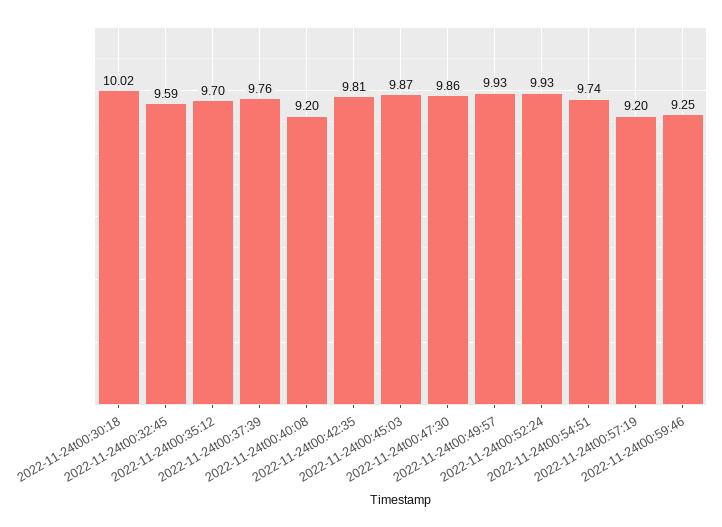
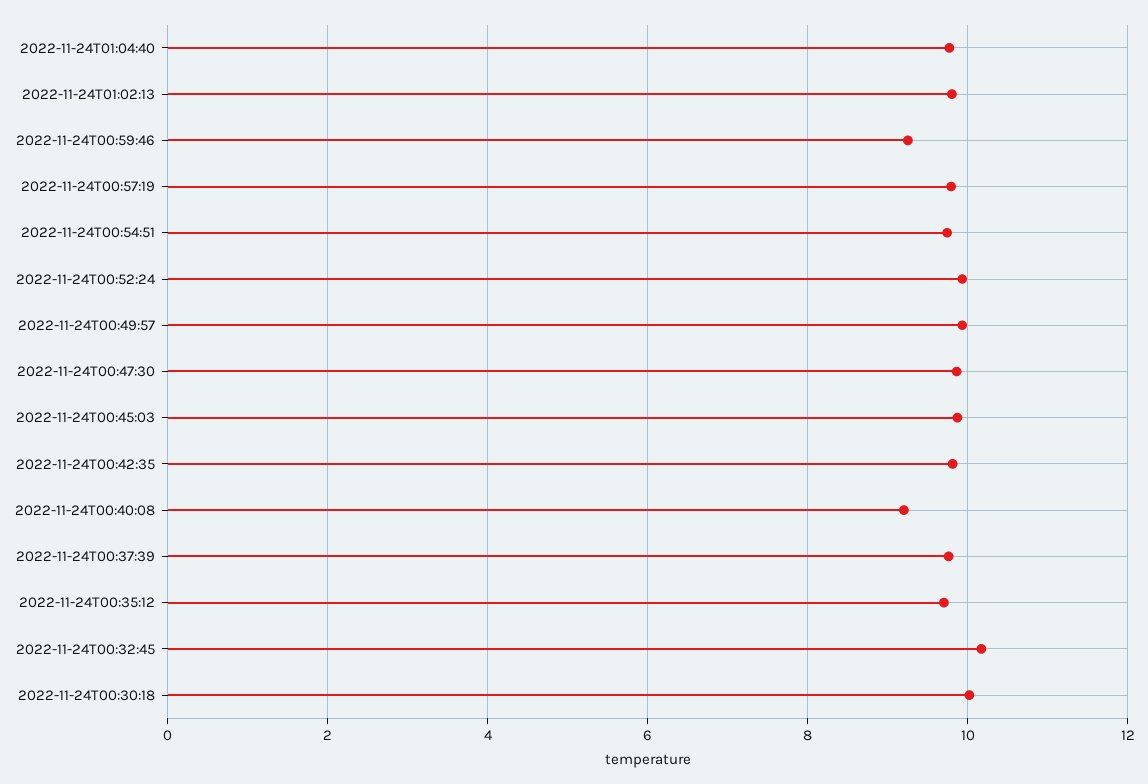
2022-11-24t00:32:45: 9.59 -> 10.2
2022-11-24t00:57:19: 9.2 -> 9.8
2022-11-24T01:04:40: none -> 9.8
2022-11-24T01:02:13: none -> 9.8

